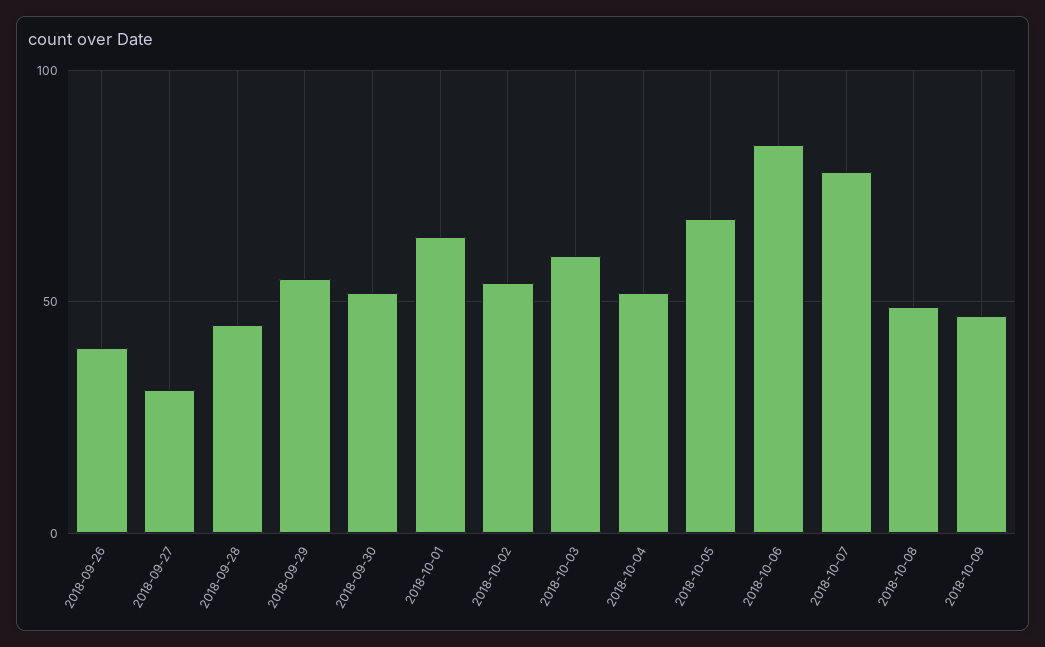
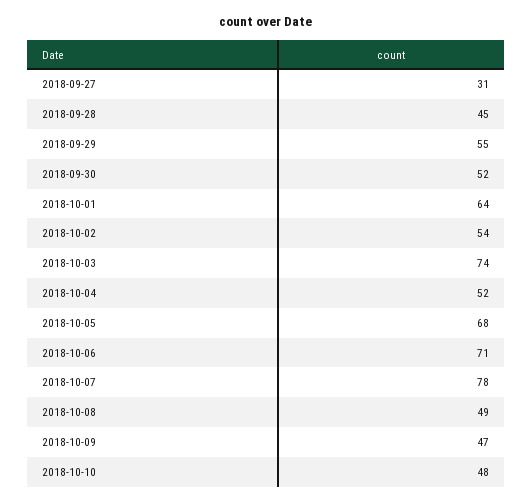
2018-09-26: 40 -> none
2018-10-03: 60 -> 74
2018-10-06: 85 -> 71
2018-10-10: none -> 48

